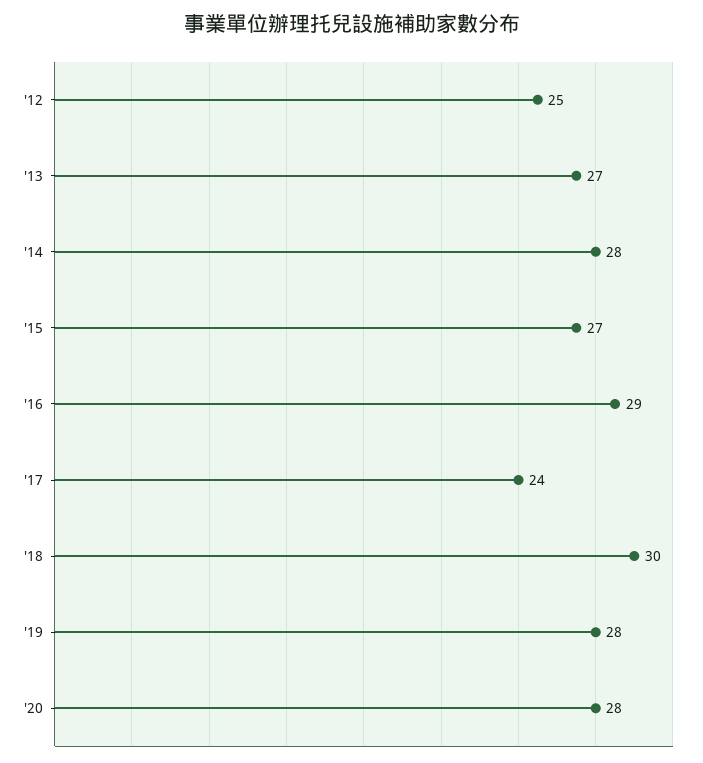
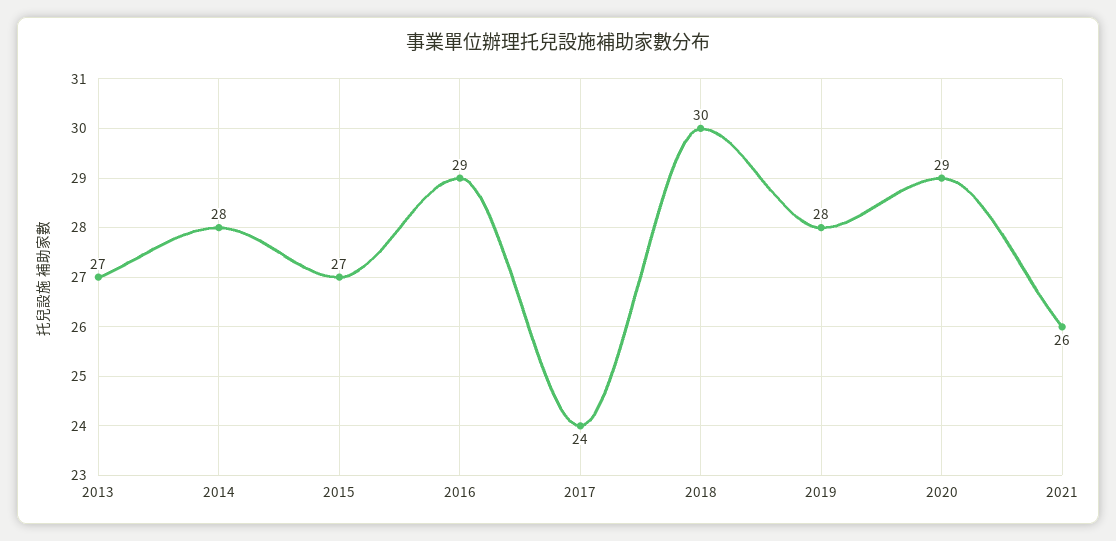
'12: 25 -> none
'20: 28 -> 29
2021: none -> 26

